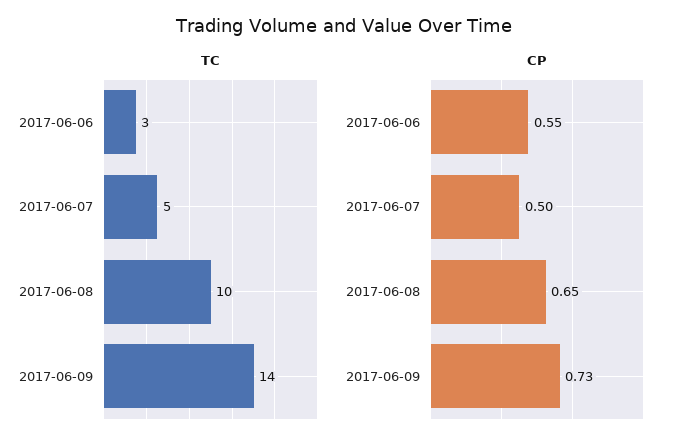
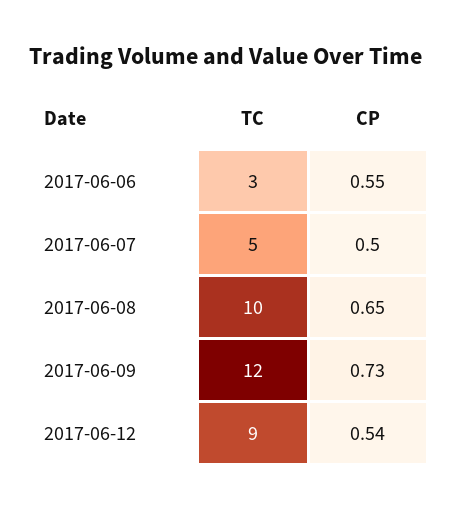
TC, 2017-06-09: 14 -> 12
TC, 2017-06-12: none -> 9
CP, 2017-06-12: none -> 0.54

